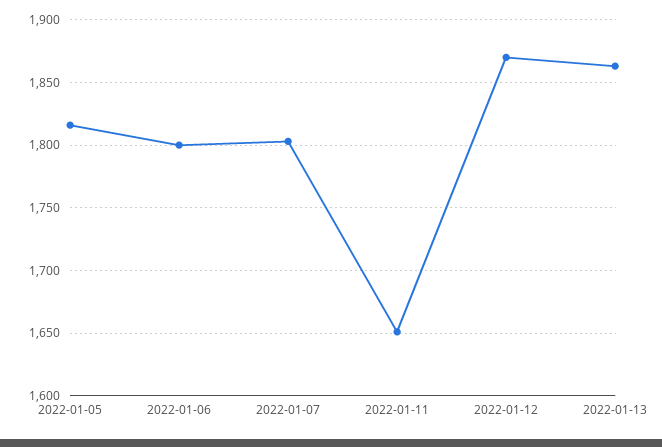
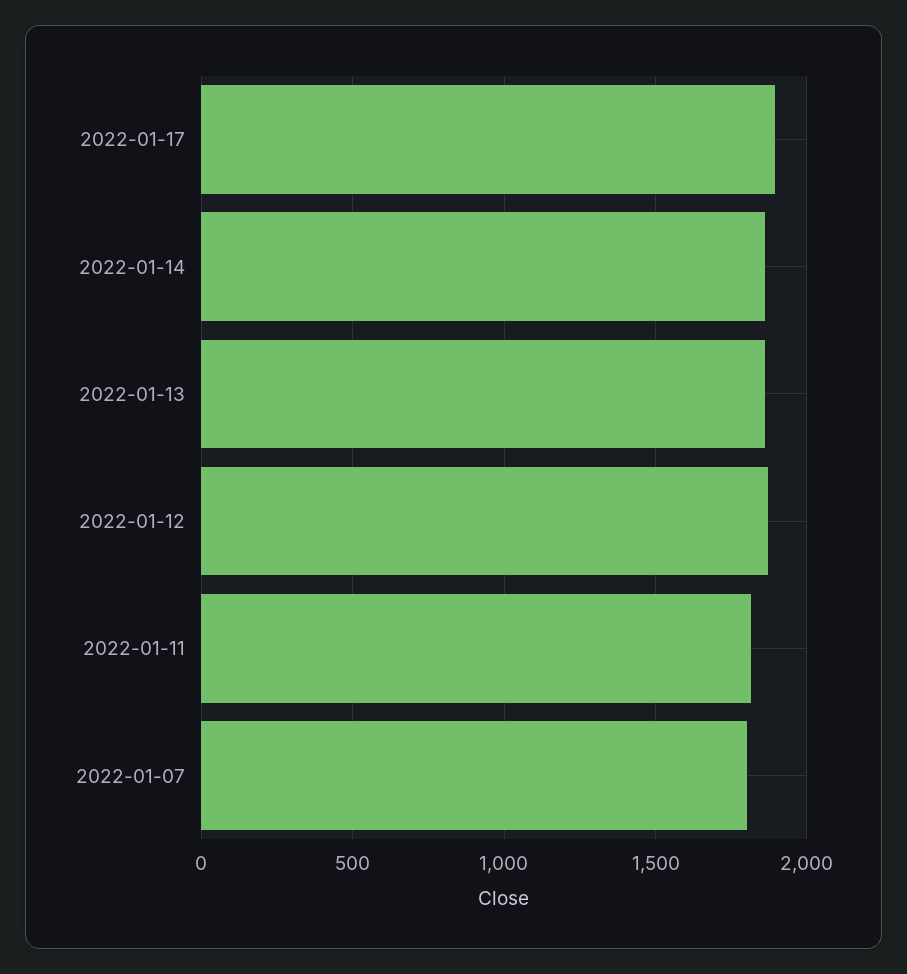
2022-01-05: 1815 -> none
2022-01-06: 1800 -> none
2022-01-11: 1650 -> 1800
2022-01-17: none -> 1900
2022-01-14: none -> 1850

